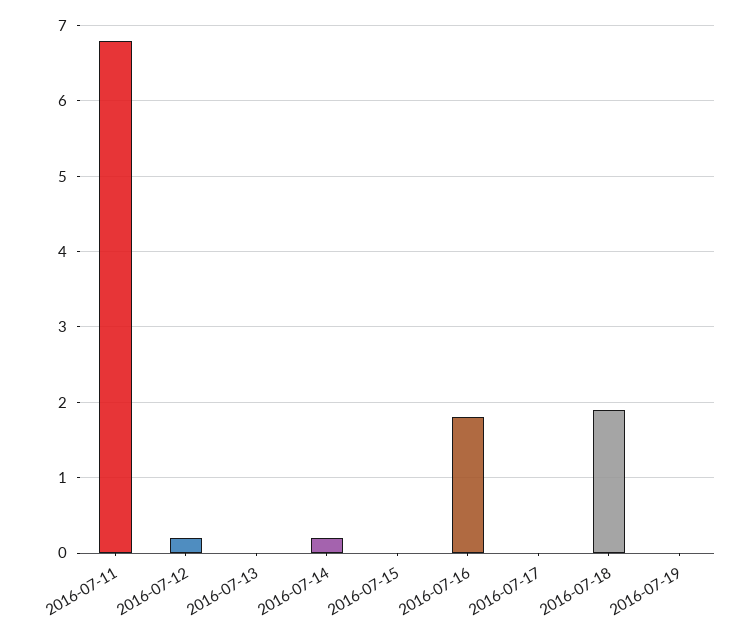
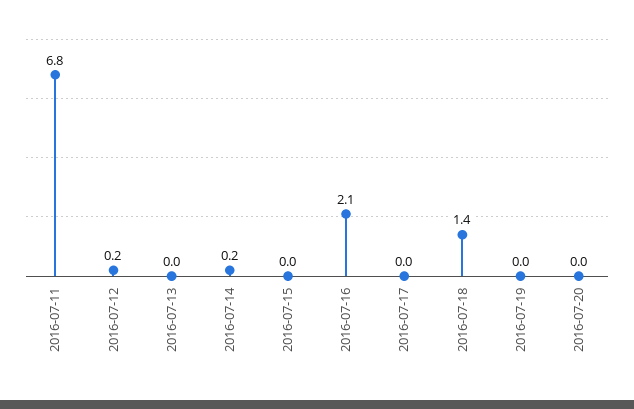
2016-07-16: 1.8 -> 2.1
2016-07-18: 1.9 -> 1.4
2016-07-20: none -> 0

